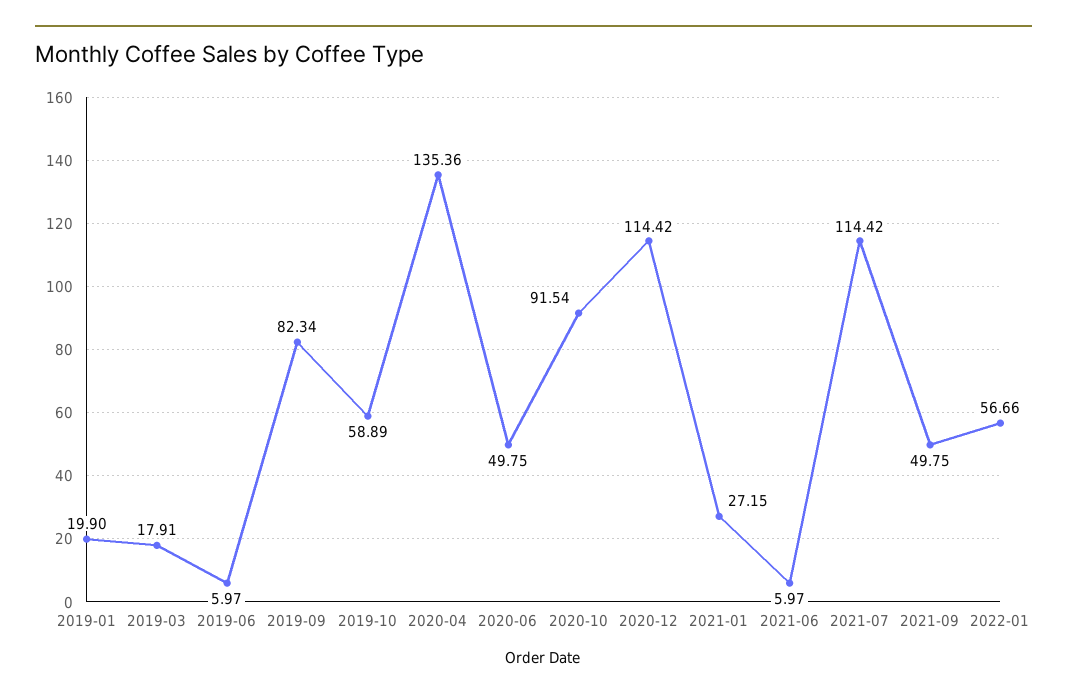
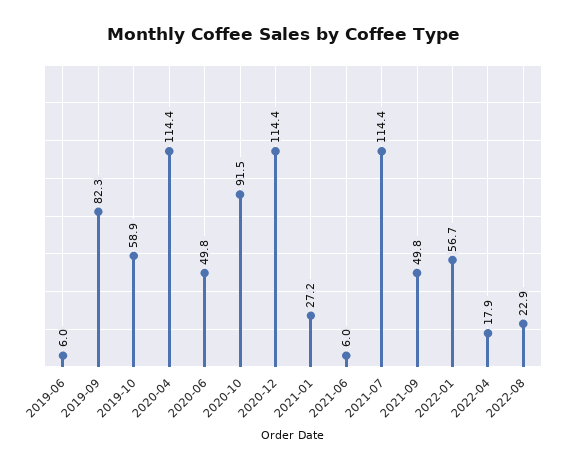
2019-01: 19.9 -> none
2019-03: 17.91 -> none
2020-04: 135.36 -> 114.4
2022-04: none -> 17.9
2022-08: none -> 22.9

